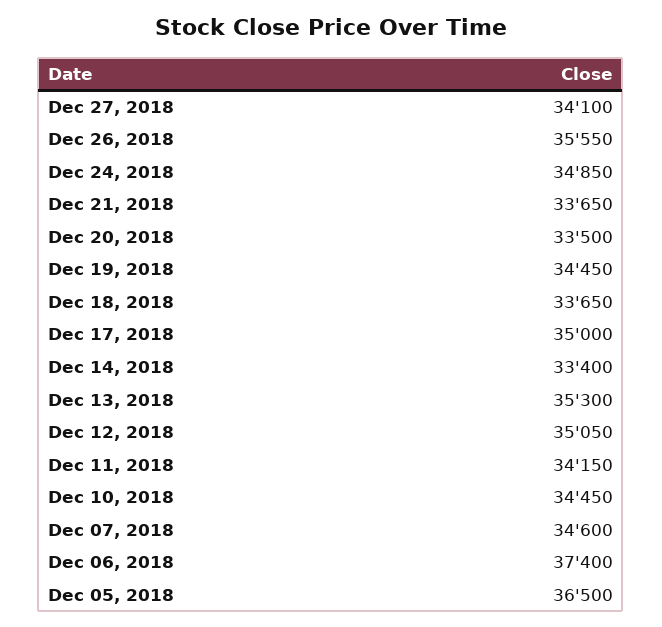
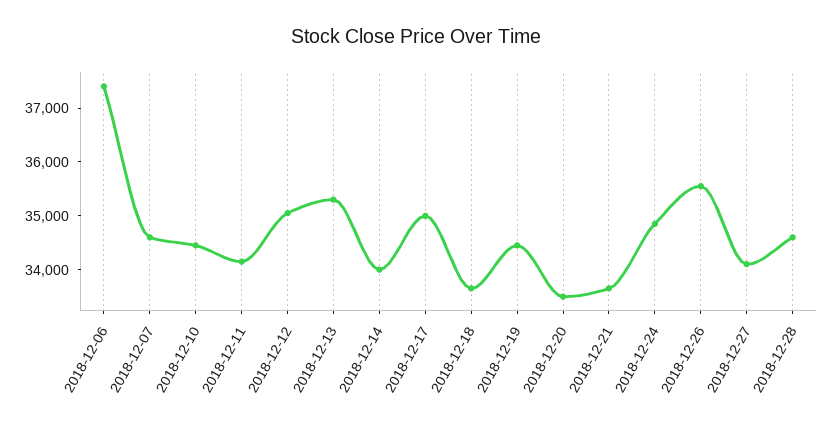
Dec 14, 2018: 33400 -> 34000
Dec 05, 2018: 36500 -> none
2018-12-28: none -> 34600

